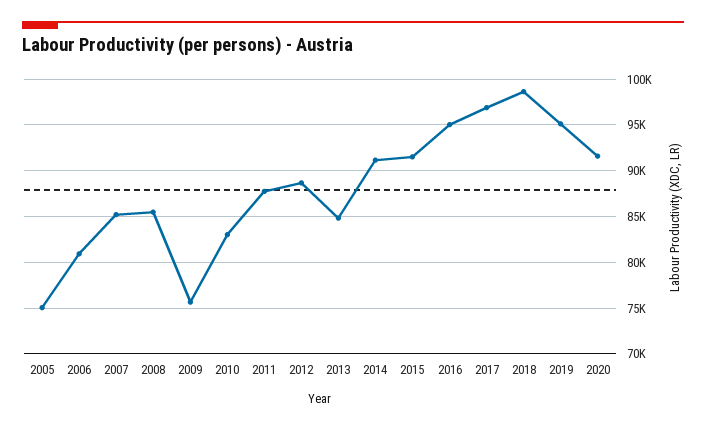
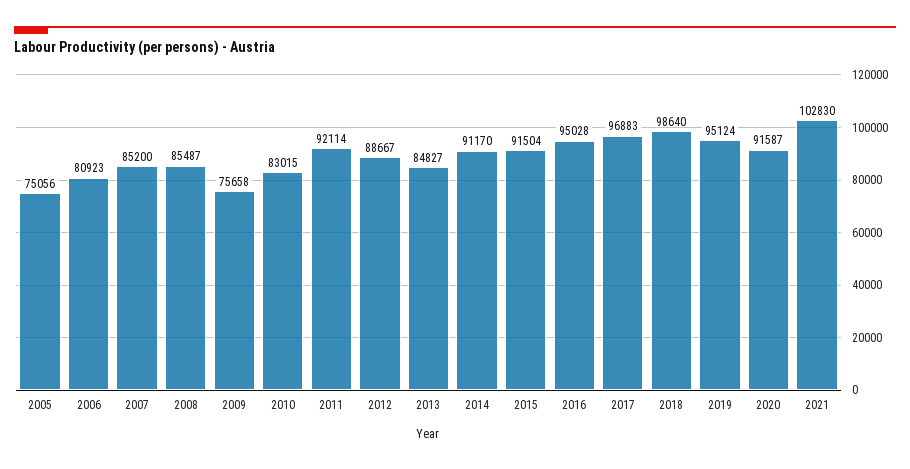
2011: 88000 -> 92114
2021: none -> 102830

